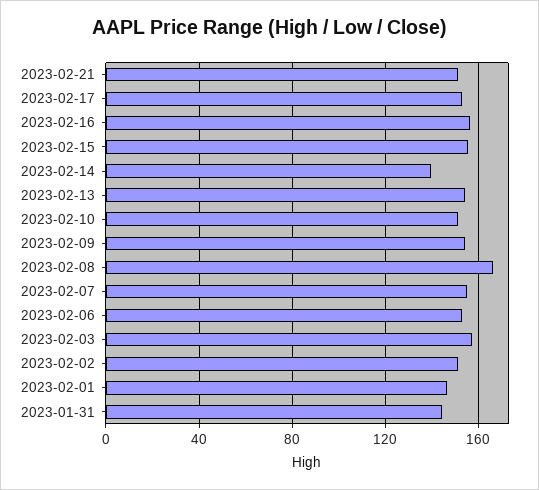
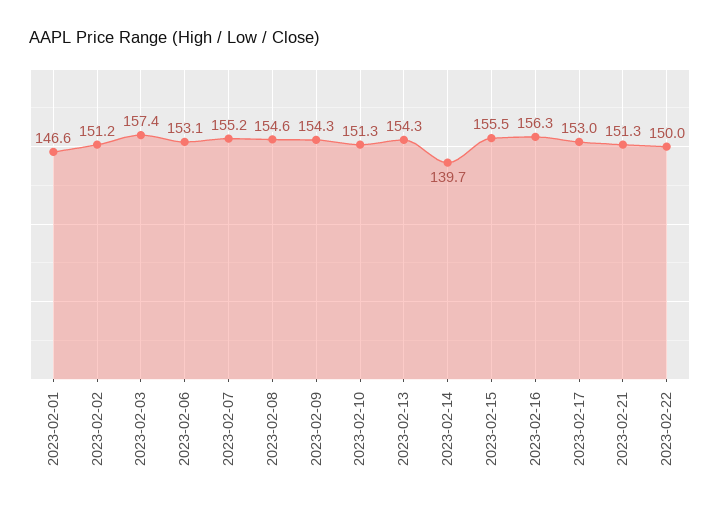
2023-02-08: 165 -> 154.6
2023-01-31: 145 -> none
2023-02-22: none -> 150

